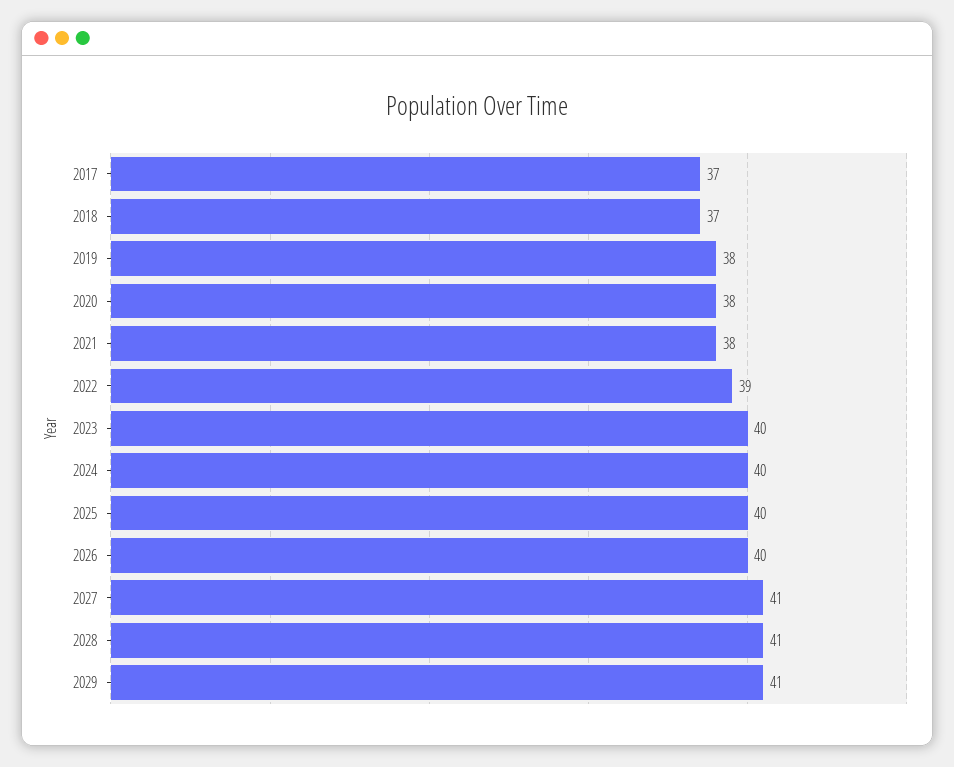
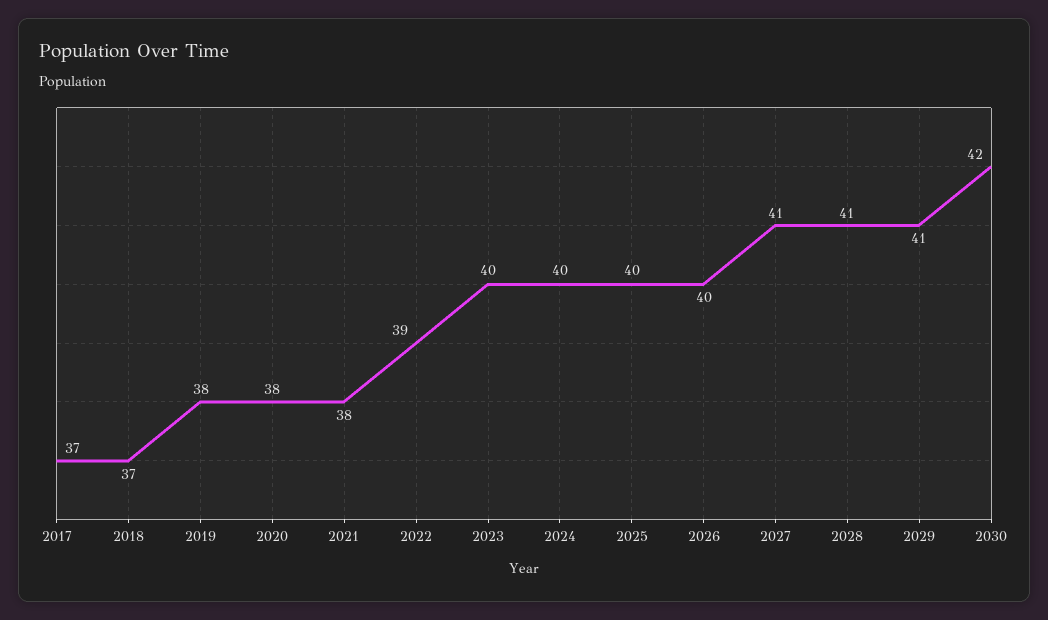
2030: none -> 42

